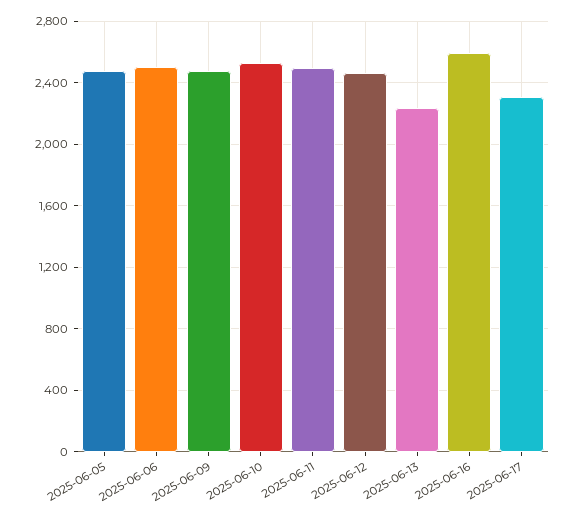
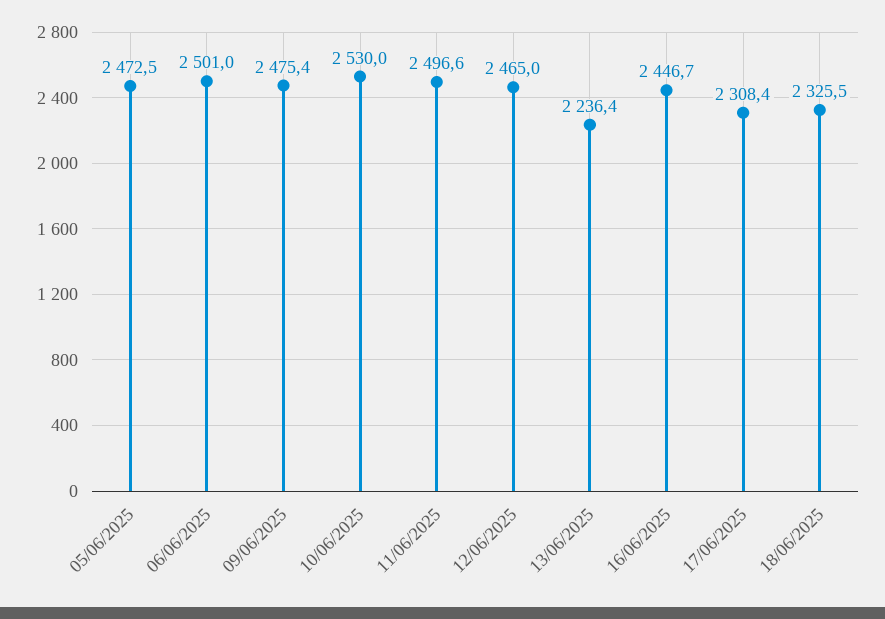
2025-06-16: 2600 -> 2446.7
18/06/2025: none -> 2325.5

